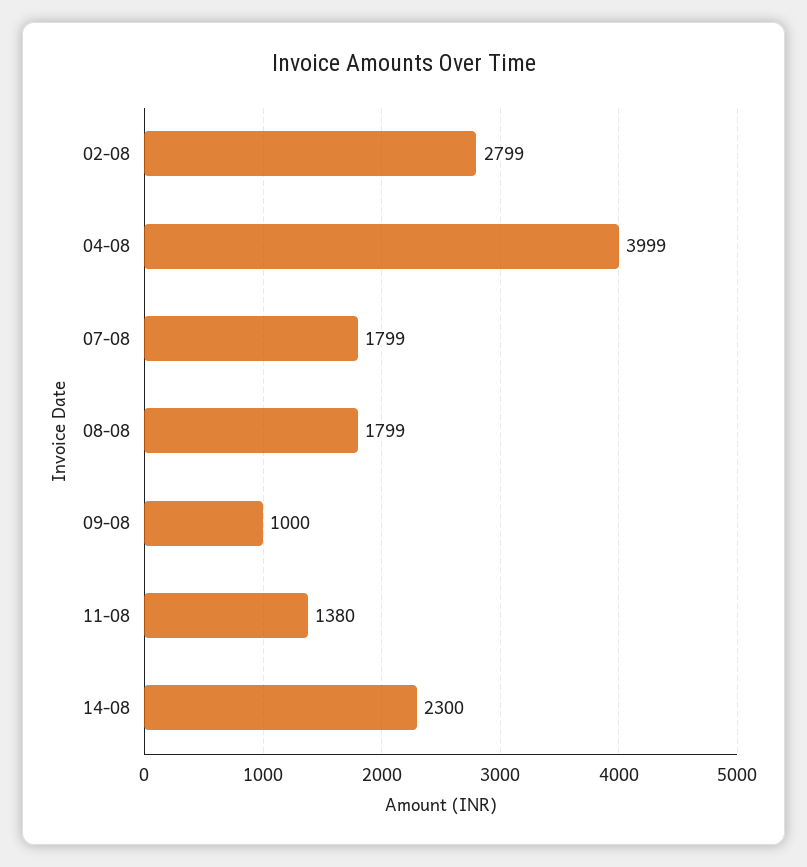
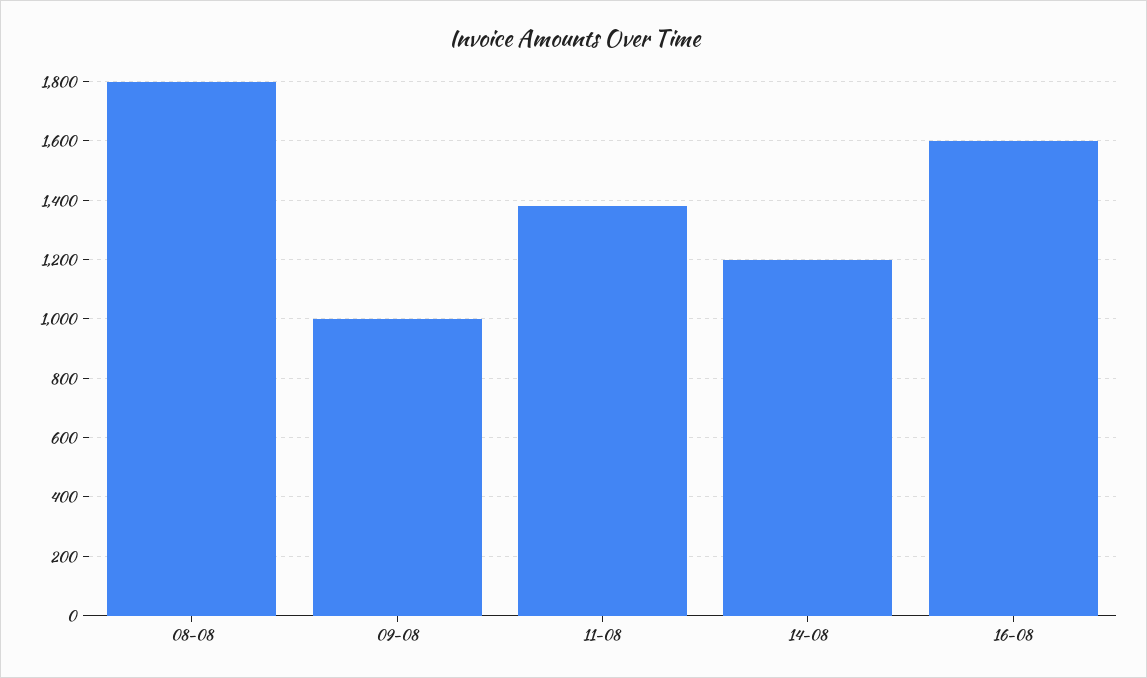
02-08: 2799 -> none
04-08: 3999 -> none
07-08: 1799 -> none
14-08: 2300 -> 1200
16-08: none -> 1600

